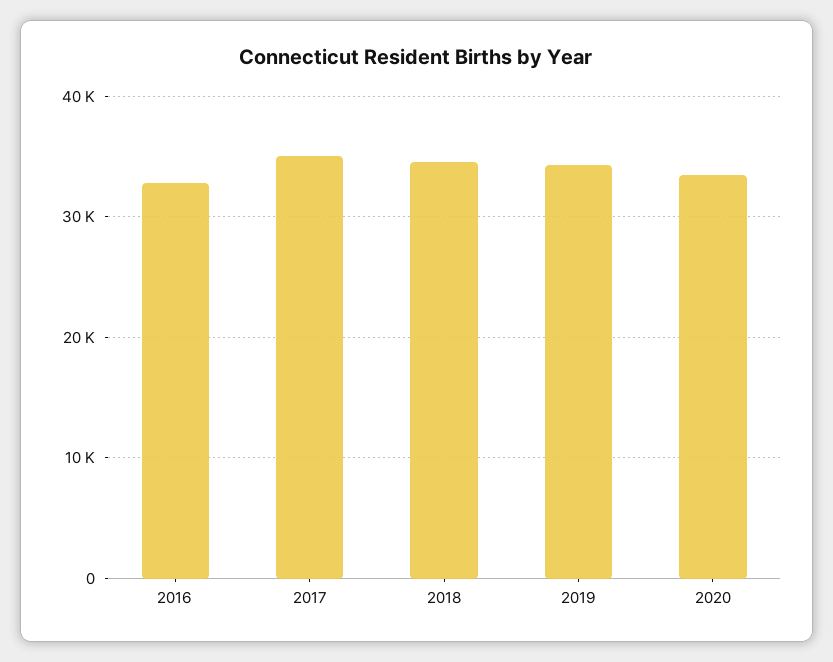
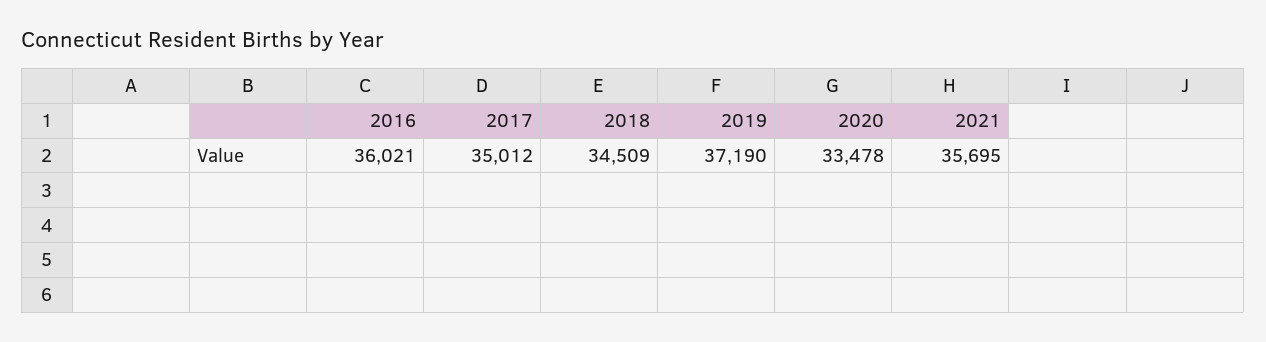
2016: 33000 -> 36021
2019: 34000 -> 37190
2021: none -> 35695

